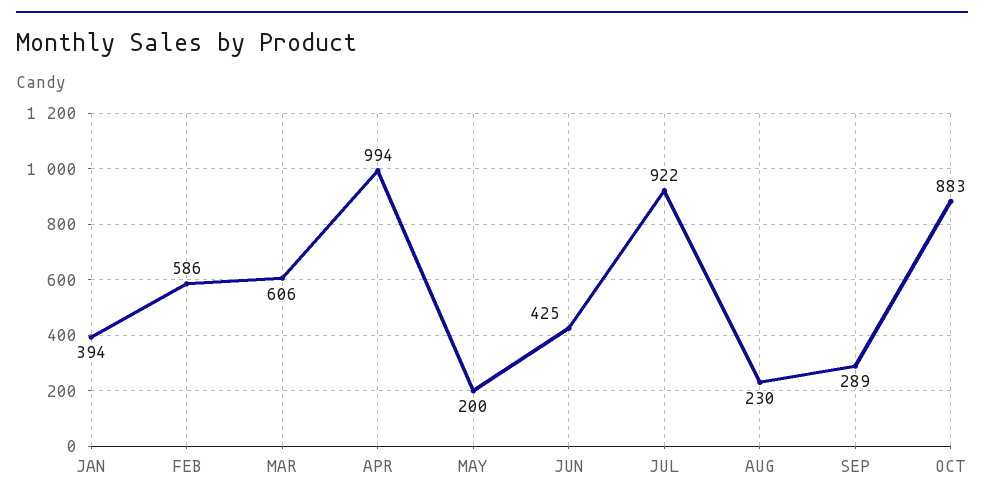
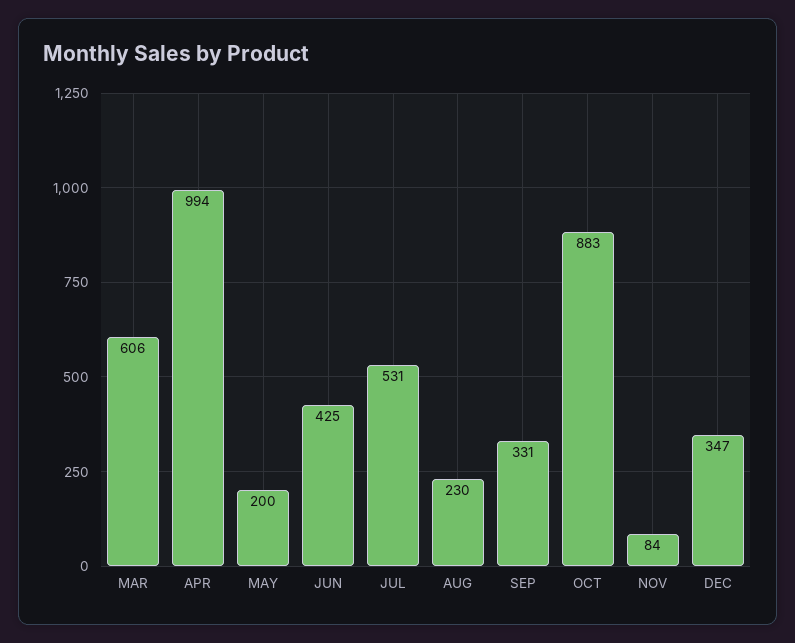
JAN: 394 -> none
FEB: 586 -> none
JUL: 922 -> 531
SEP: 289 -> 331
NOV: none -> 84
DEC: none -> 347

